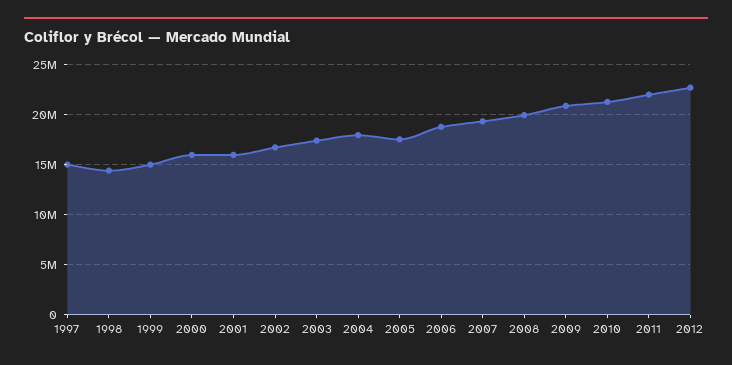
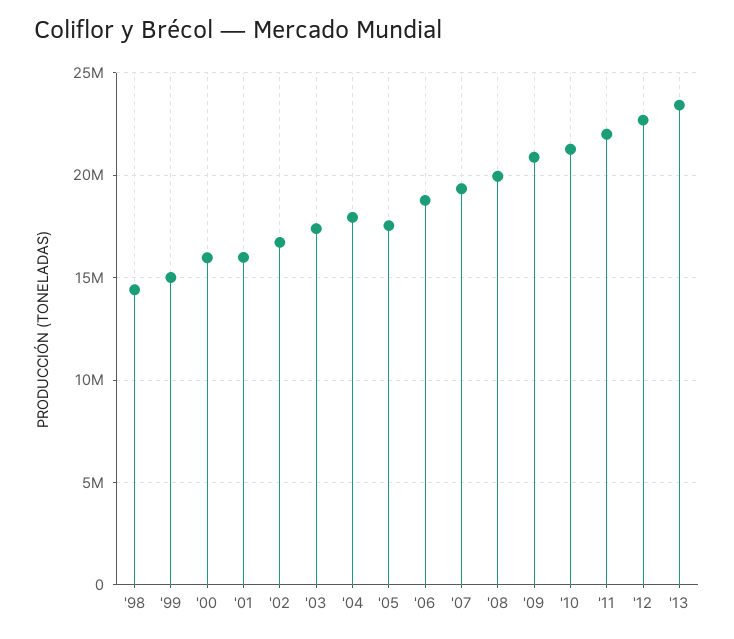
1997: 15000000 -> none
'13: none -> 23500000

